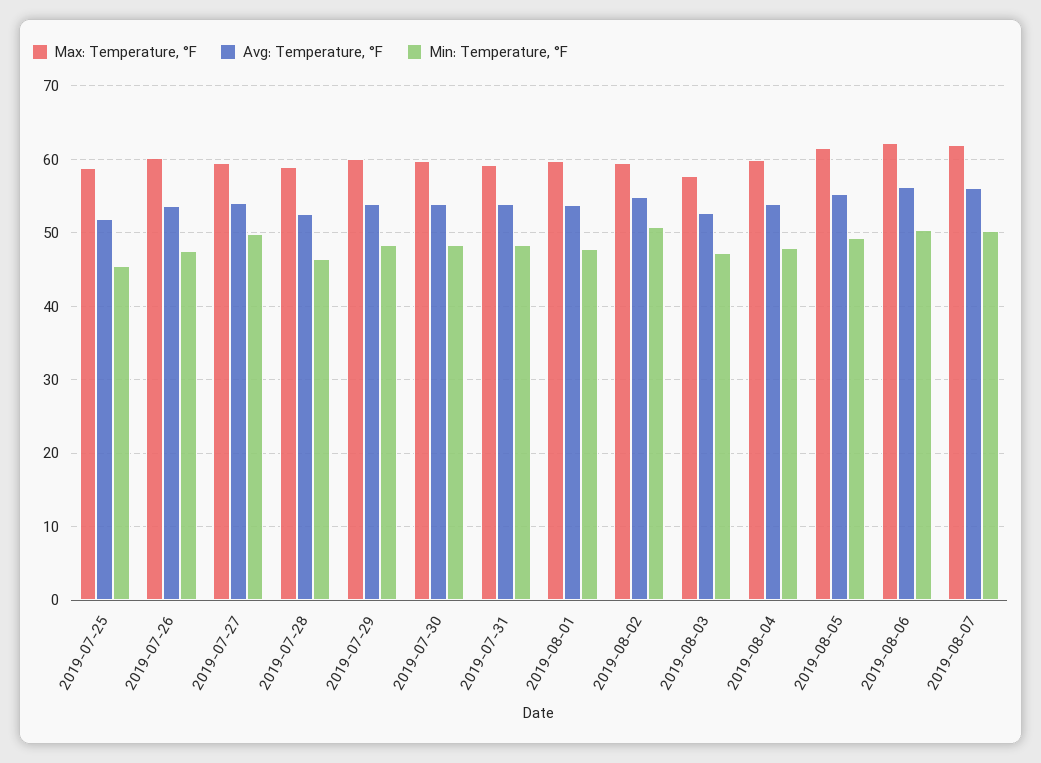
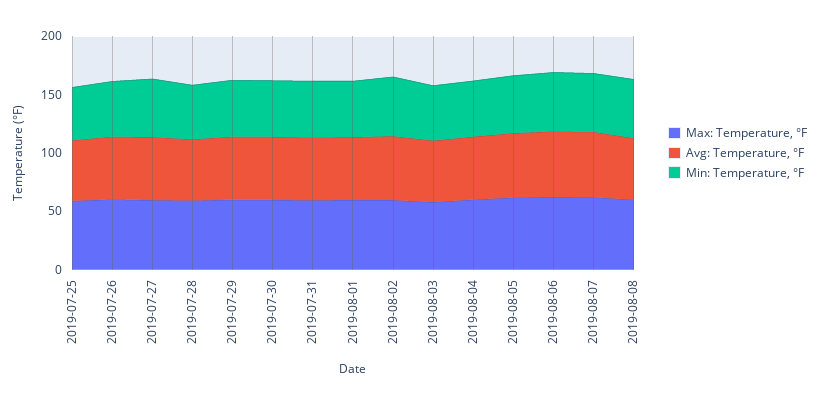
Max: Temperature, °F, 2019-08-08: none -> 60
Avg: Temperature, °F, 2019-08-08: none -> 50
Min: Temperature, °F, 2019-08-08: none -> 50

